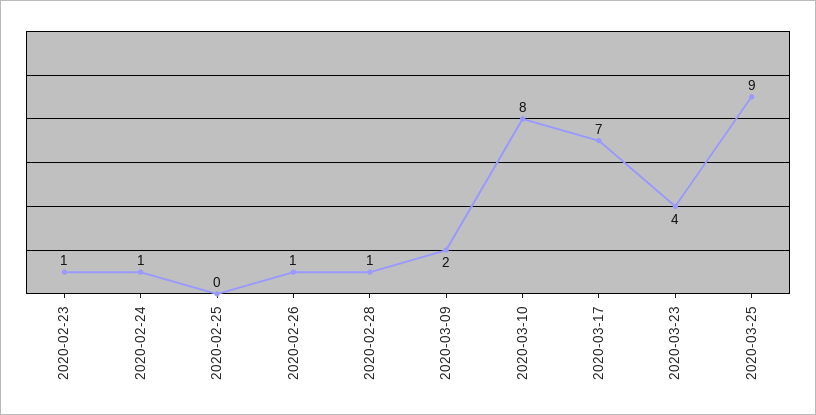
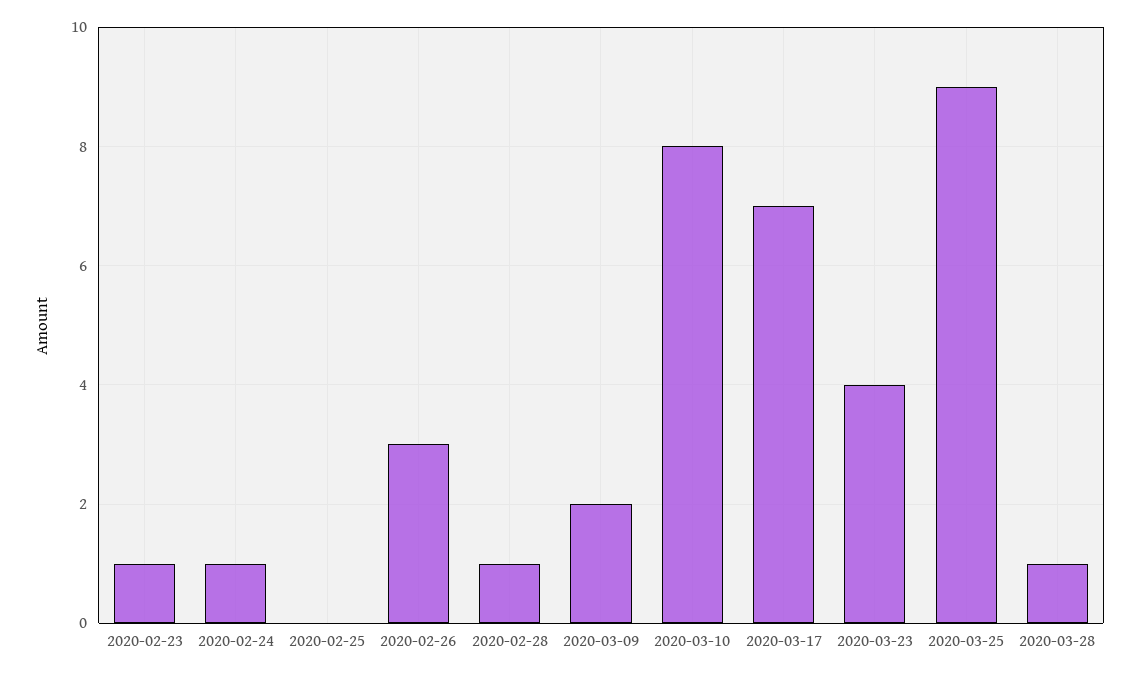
2020-02-26: 1 -> 3
2020-03-28: none -> 1

